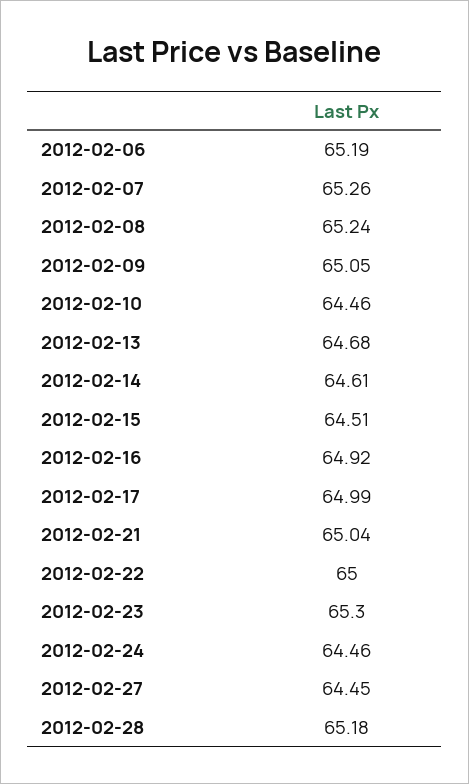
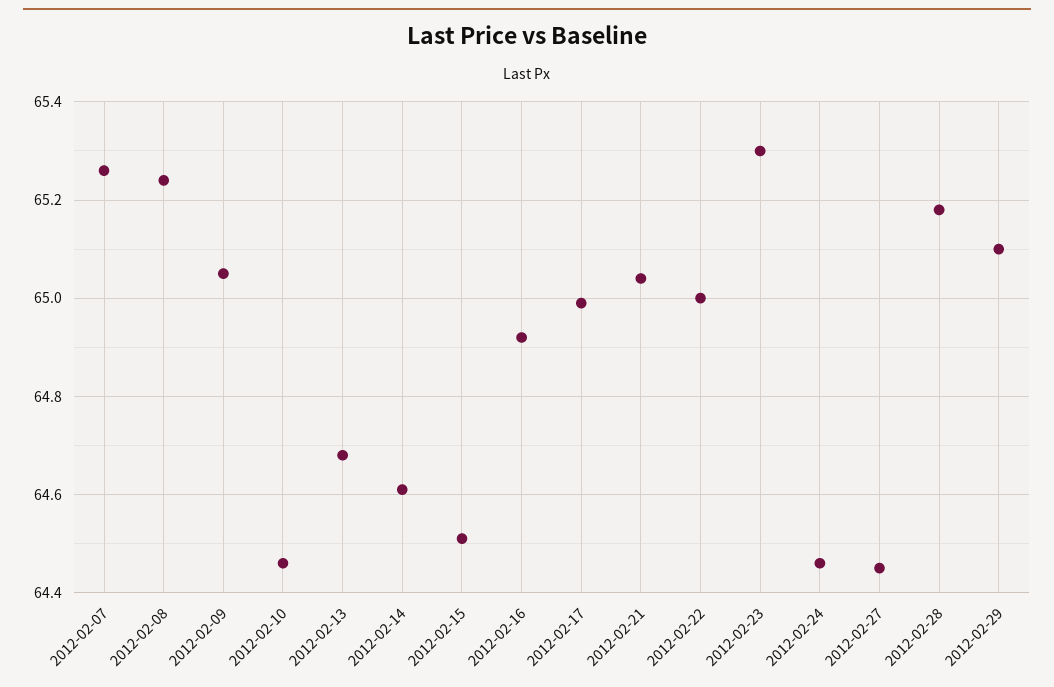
2012-02-06: 65.19 -> none
2012-02-29: none -> 65.1

